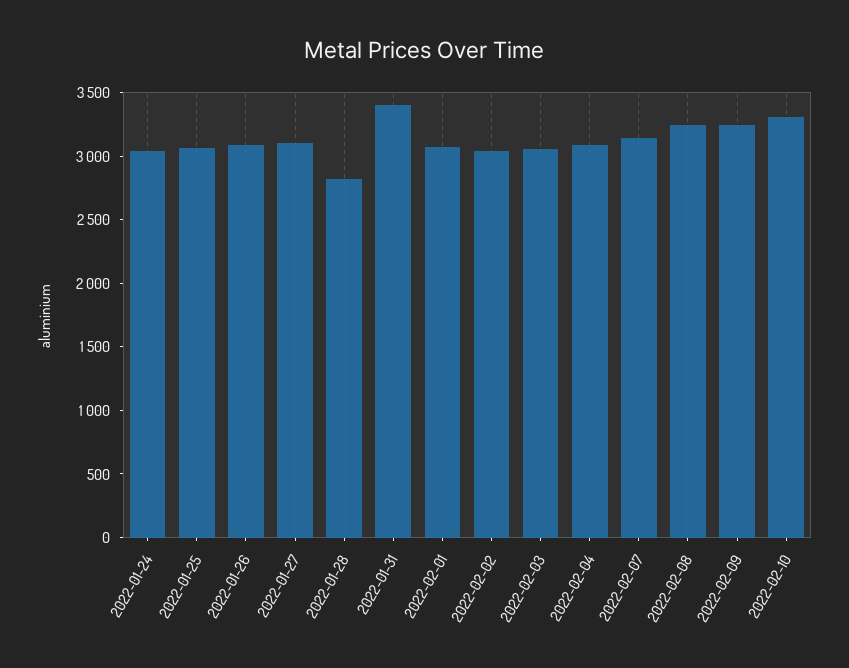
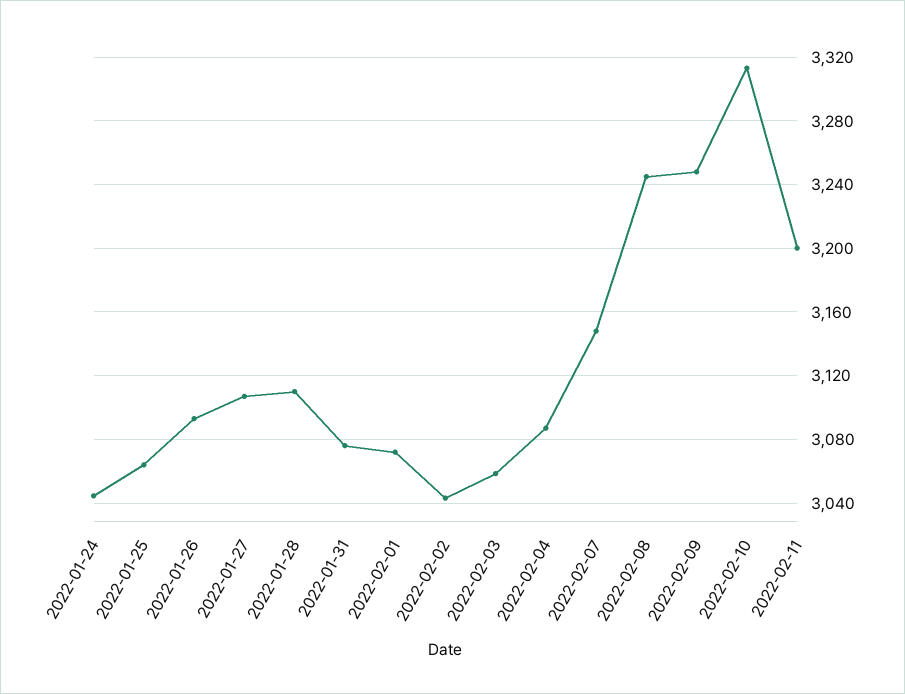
2022-01-28: 2800 -> 3110
2022-01-31: 3400 -> 3075
2022-02-11: none -> 3200

